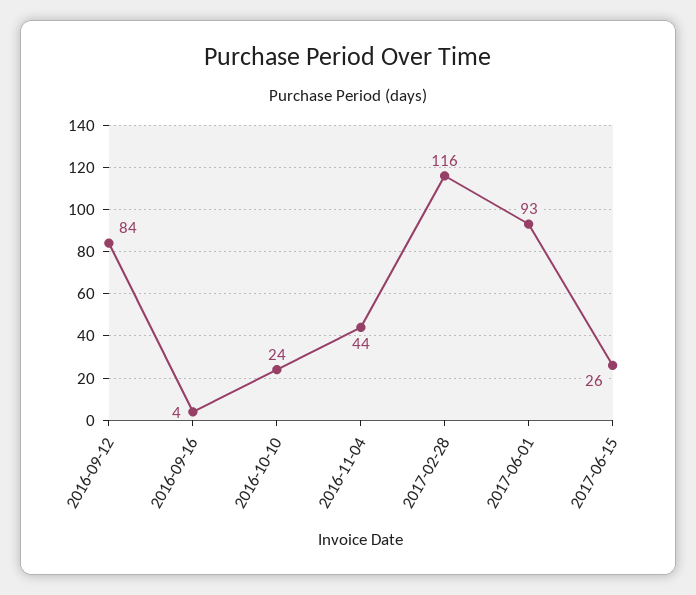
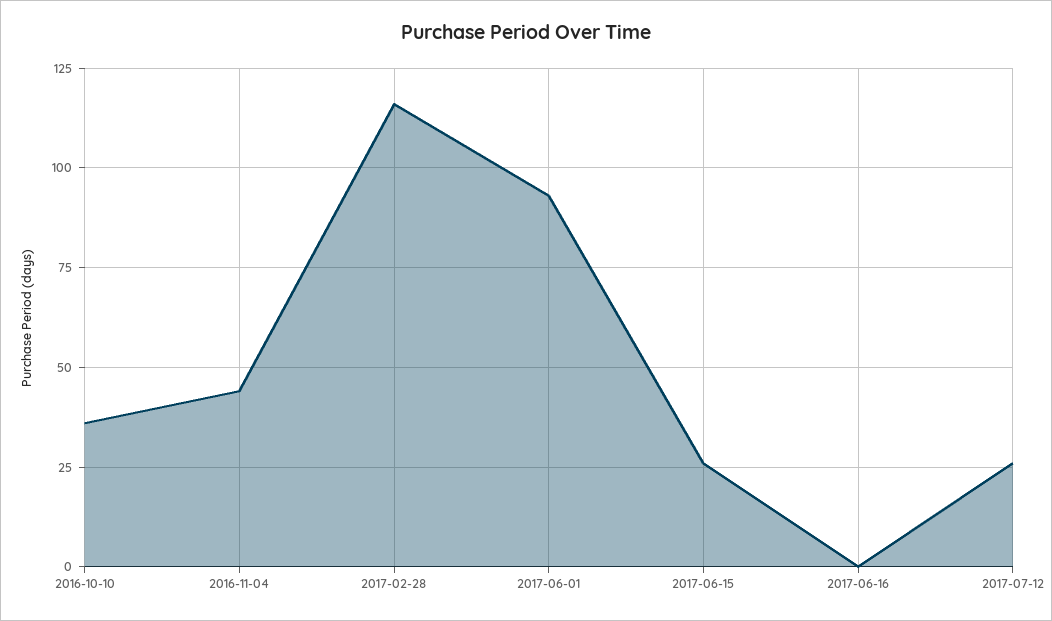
2016-09-12: 84 -> none
2016-09-16: 4 -> none
2016-10-10: 24 -> 35
2017-06-16: none -> 0
2017-07-12: none -> 25

